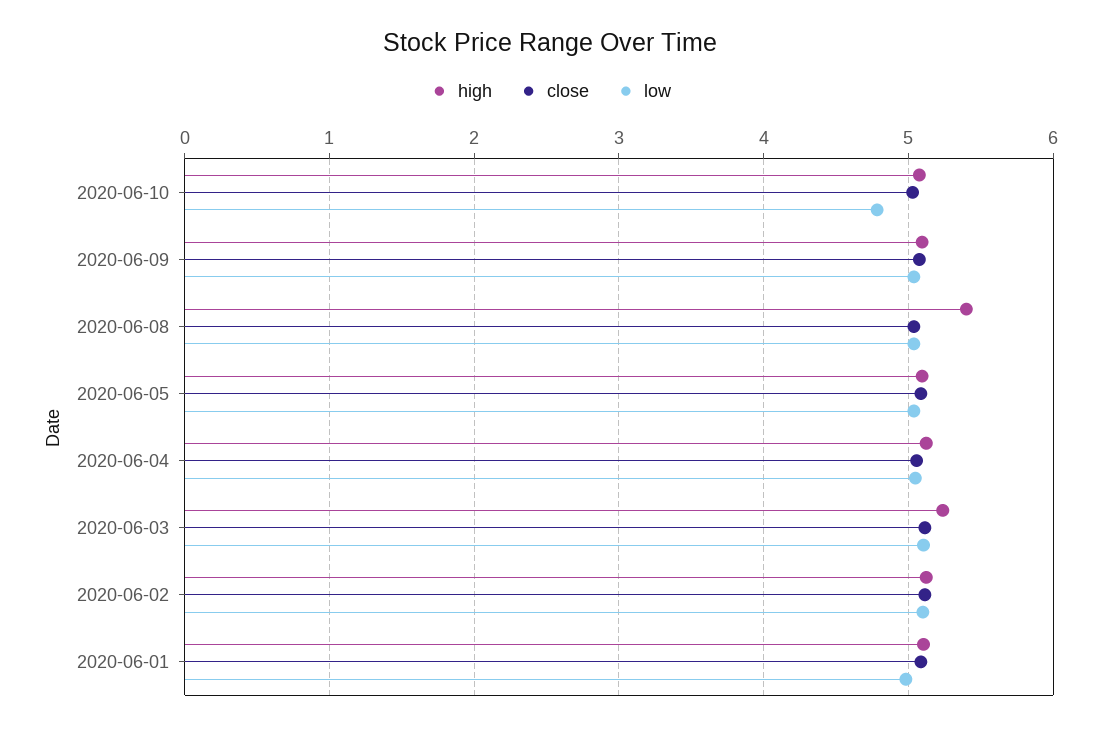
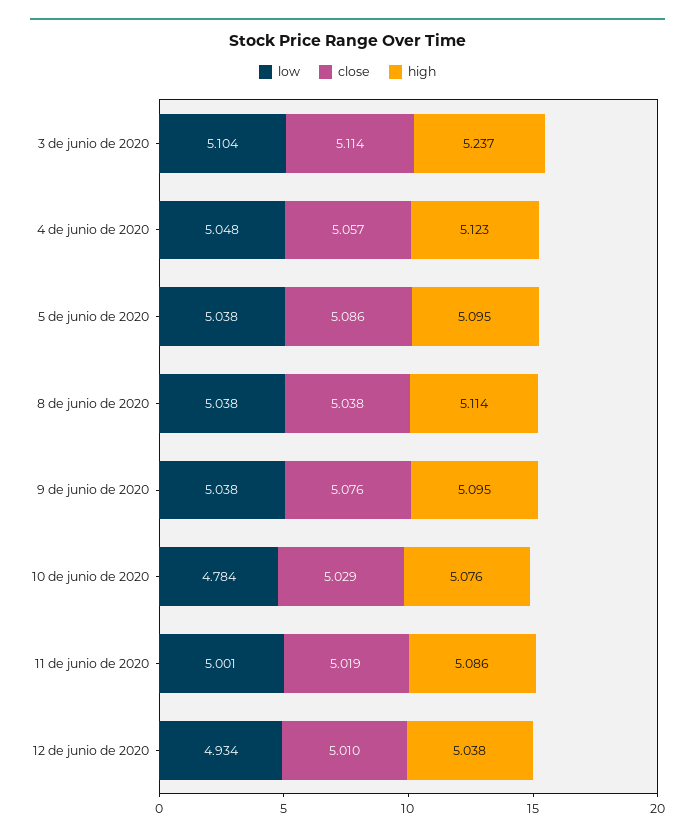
high, 2020-06-08: 5.4 -> 5.114
high, 2020-06-02: 5.1 -> none
close, 2020-06-02: 5.1 -> none
low, 2020-06-02: 5.1 -> none
high, 2020-06-01: 5.1 -> none
close, 2020-06-01: 5.1 -> none
low, 2020-06-01: 5 -> none
low, 11 de junio de 2020: none -> 5.001
close, 11 de junio de 2020: none -> 5.019
high, 11 de junio de 2020: none -> 5.086
low, 12 de junio de 2020: none -> 4.934
close, 12 de junio de 2020: none -> 5.01
high, 12 de junio de 2020: none -> 5.038

